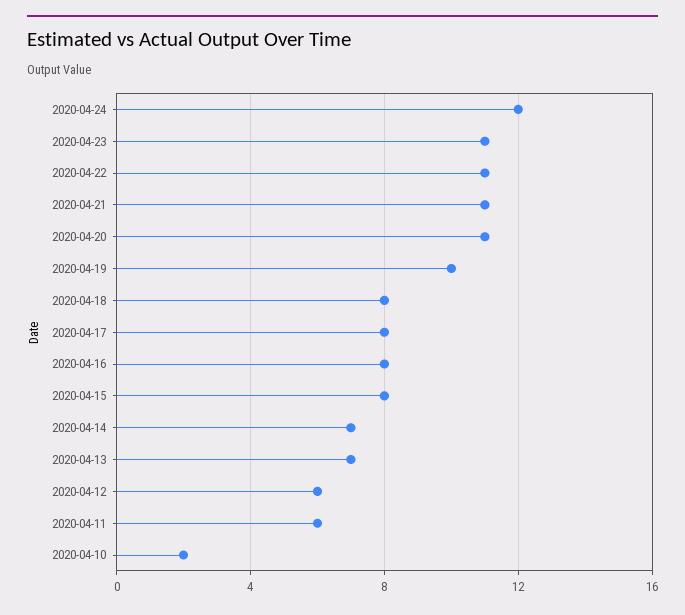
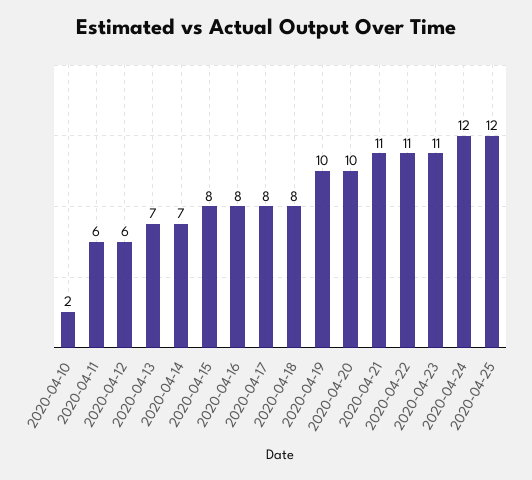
2020-04-20: 11 -> 10
2020-04-25: none -> 12

